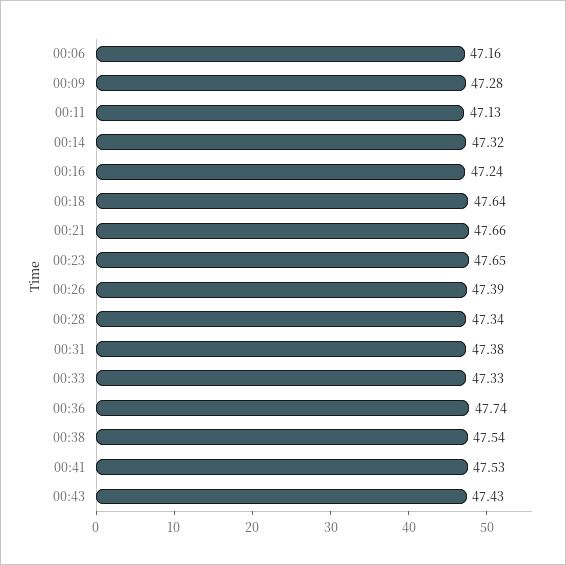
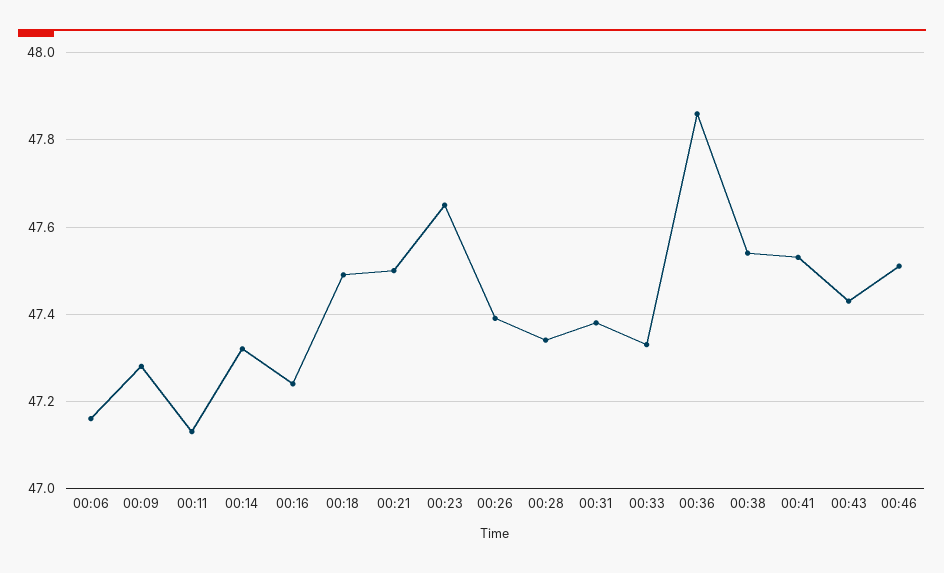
00:18: 47.64 -> 47.5
00:21: 47.66 -> 47.5
00:36: 47.74 -> 47.85
00:46: none -> 47.5

